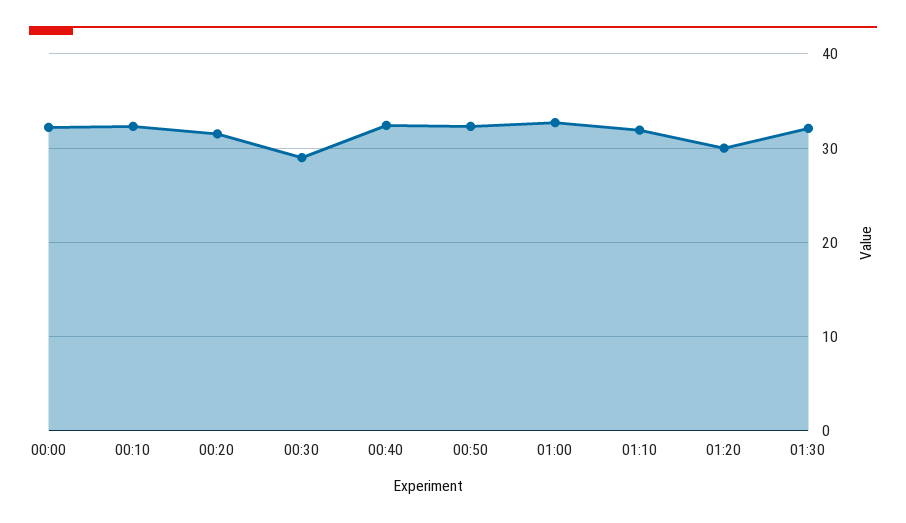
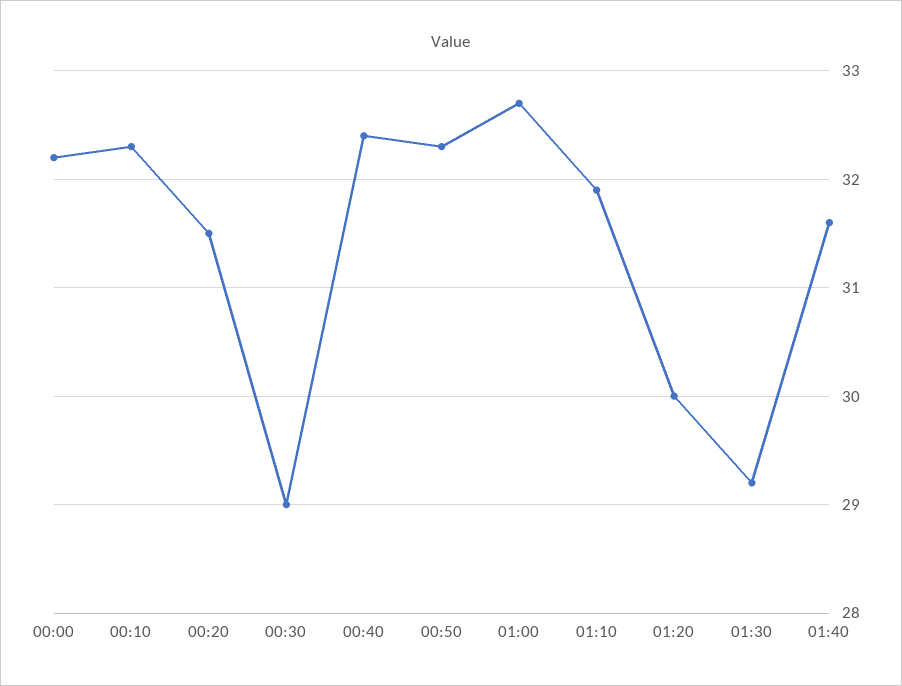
01:30: 32 -> 29.2
01:40: none -> 31.6

